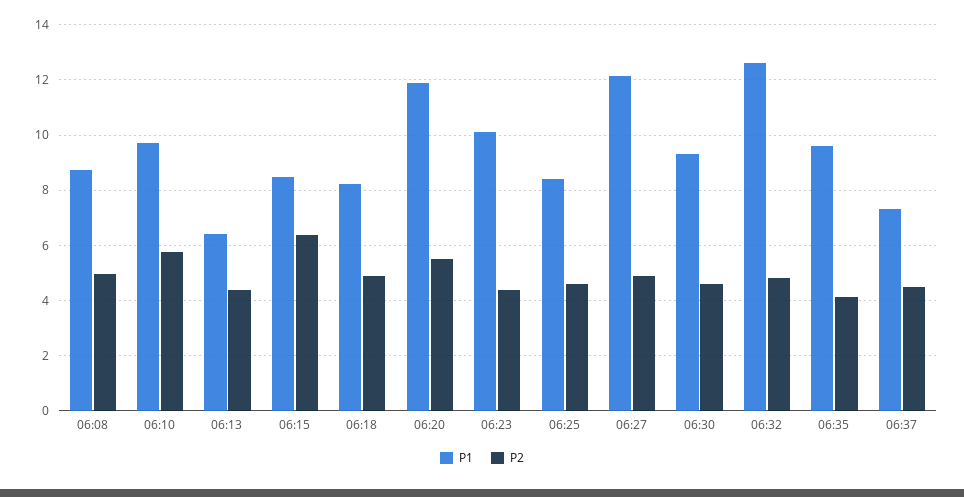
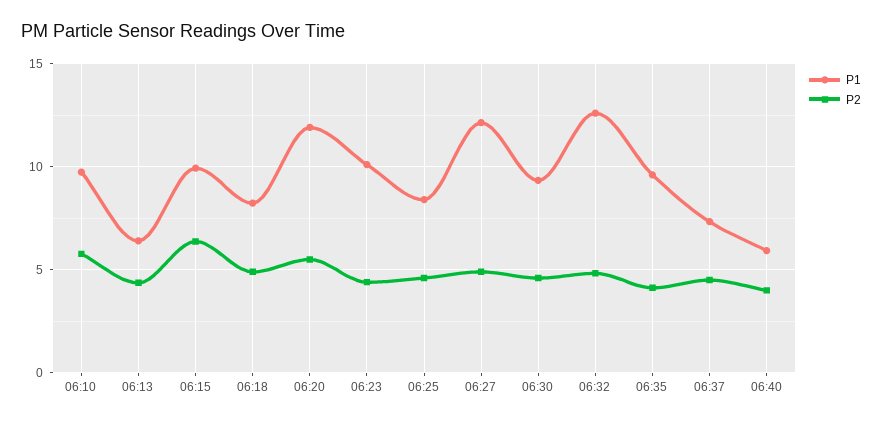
P1, 06:08: 8.75 -> none
P2, 06:08: 5 -> none
P1, 06:15: 8.5 -> 10
P1, 06:40: none -> 6
P2, 06:40: none -> 4

